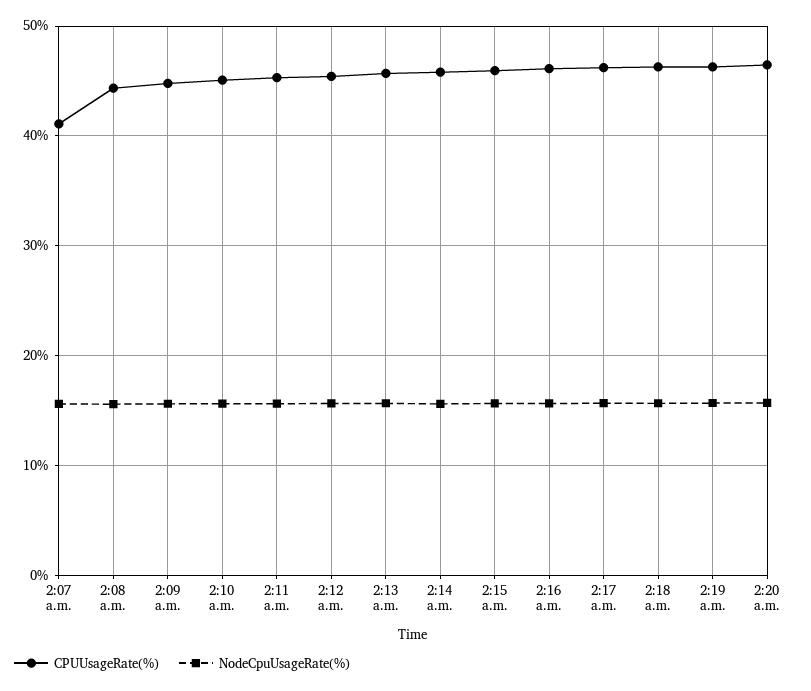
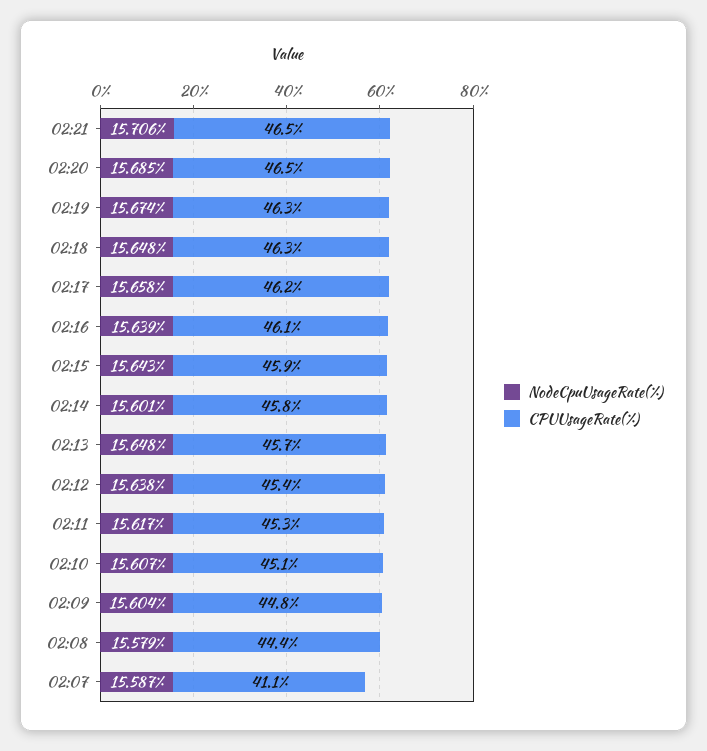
NodeCpuUsageRate(%), 02:21: none -> 15.706
CPUUsageRate(%), 02:21: none -> 46.5

